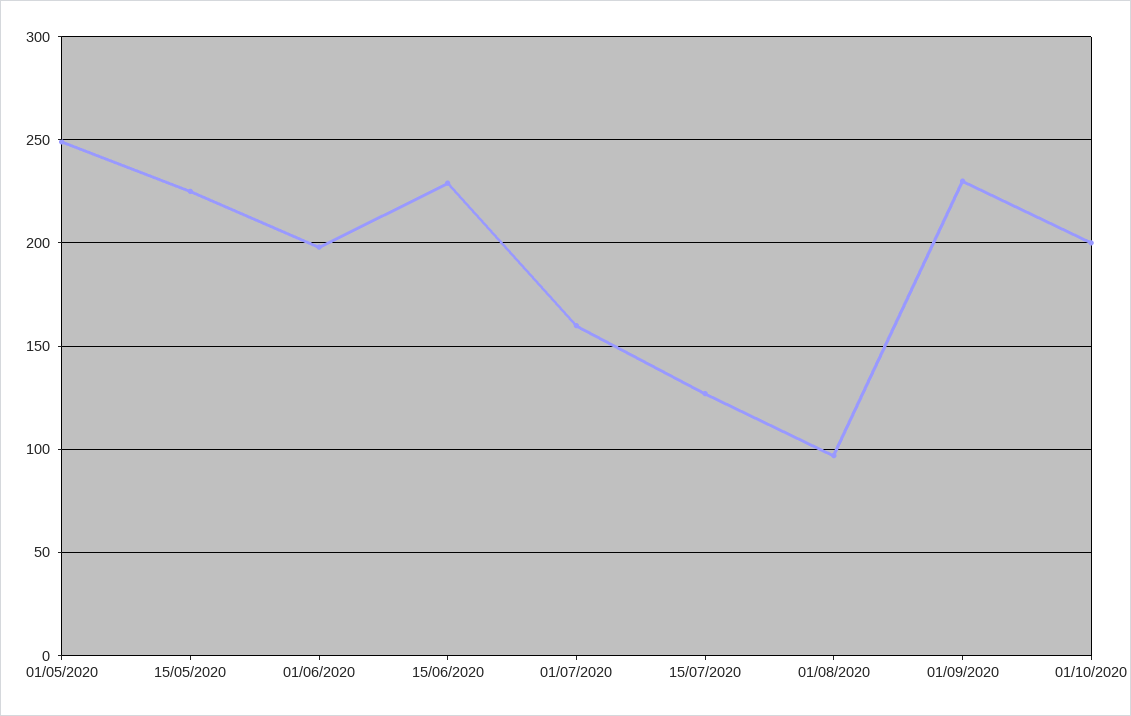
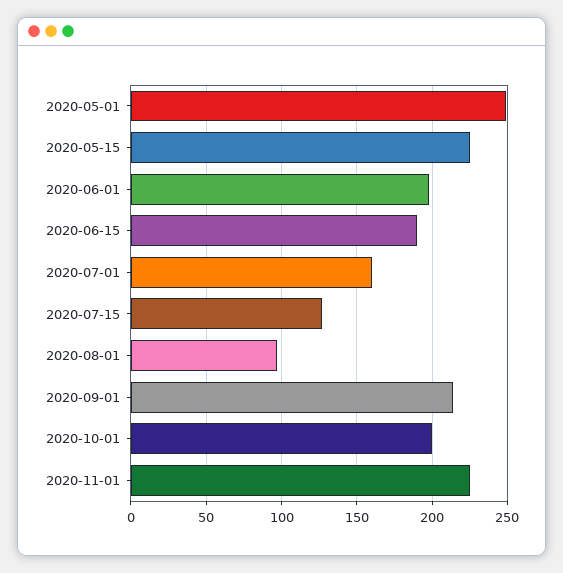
15/06/2020: 230 -> 190
01/09/2020: 230 -> 215
2020-11-01: none -> 225

